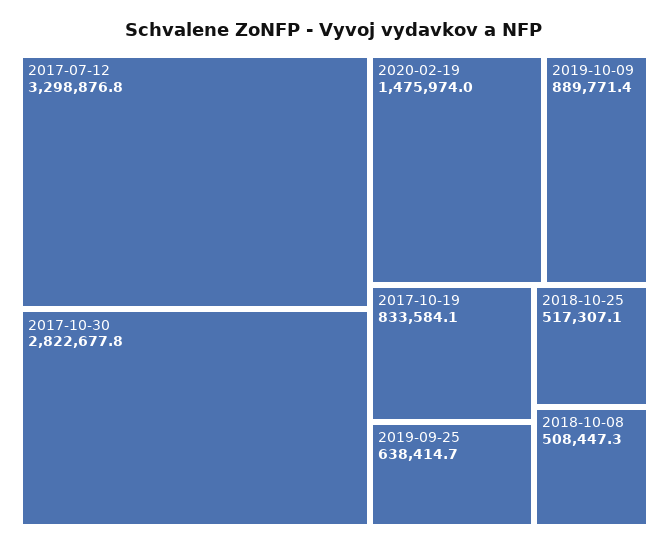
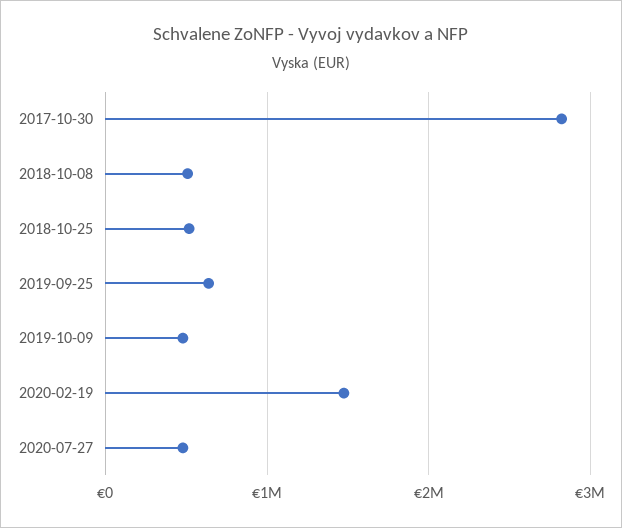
2017-07-12: 3298876.8 -> none
2019-10-09: 889771.4 -> 500000
2017-10-19: 833584.1 -> none
2020-07-27: none -> 500000

